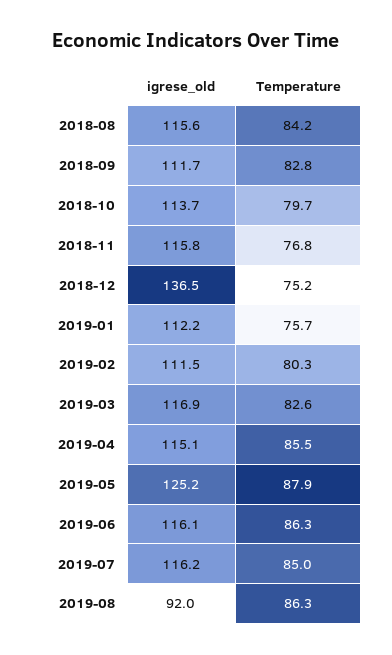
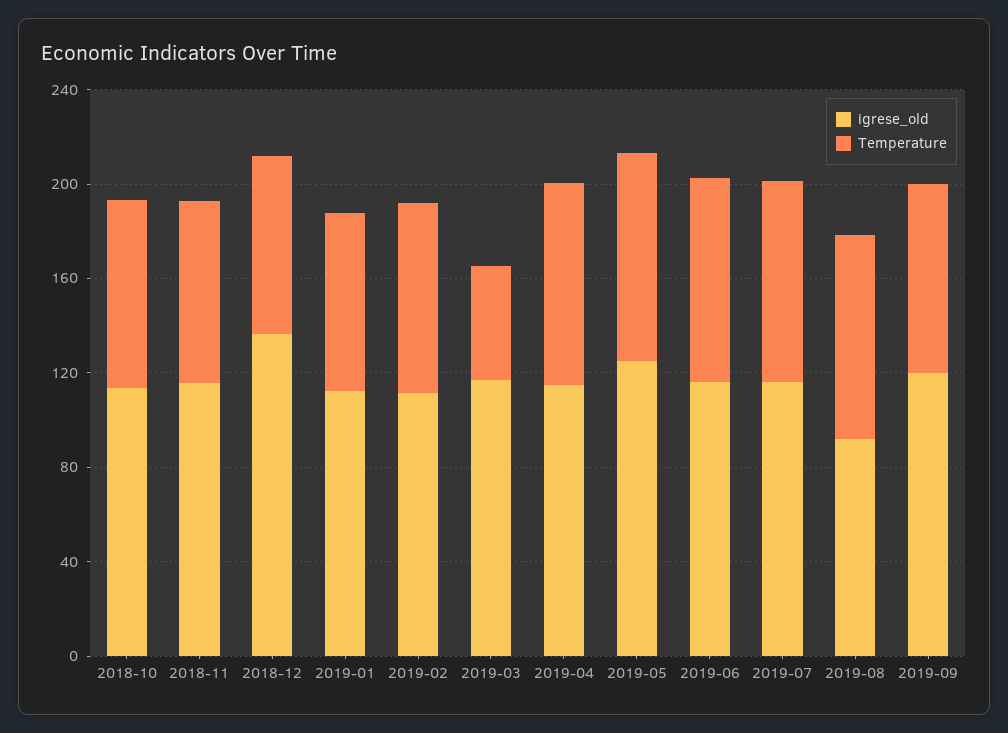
igrese_old, 2018-08: 115.6 -> none
Temperature, 2018-08: 84.2 -> none
igrese_old, 2018-09: 111.7 -> none
Temperature, 2018-09: 82.8 -> none
Temperature, 2019-03: 82.6 -> 50
igrese_old, 2019-09: none -> 120
Temperature, 2019-09: none -> 80

